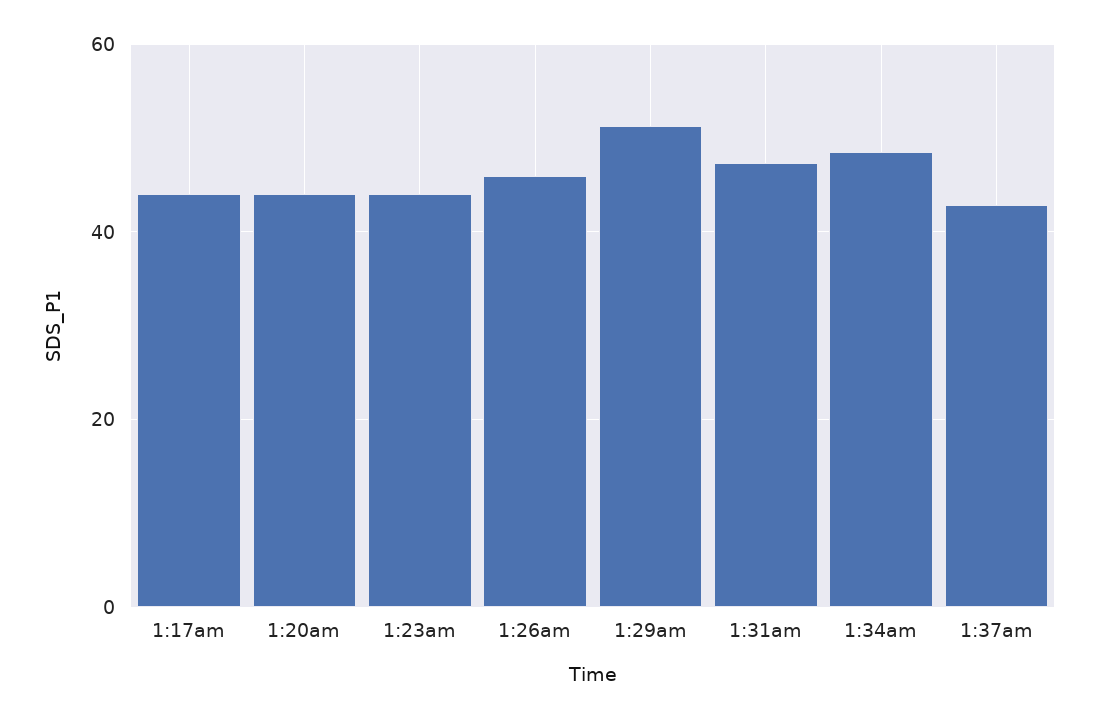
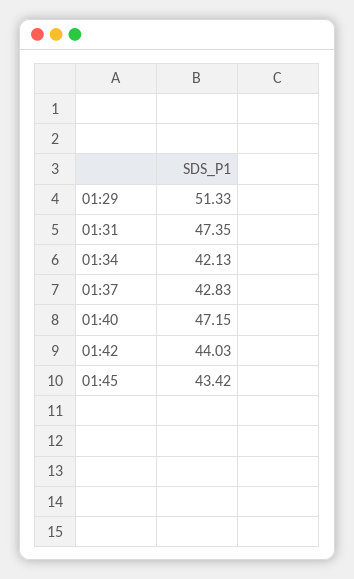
1:17am: 44 -> none
1:20am: 44 -> none
1:23am: 44 -> none
1:26am: 46 -> none
1:34am: 48 -> 42.13
01:40: none -> 47.15
01:42: none -> 44.03
01:45: none -> 43.42

